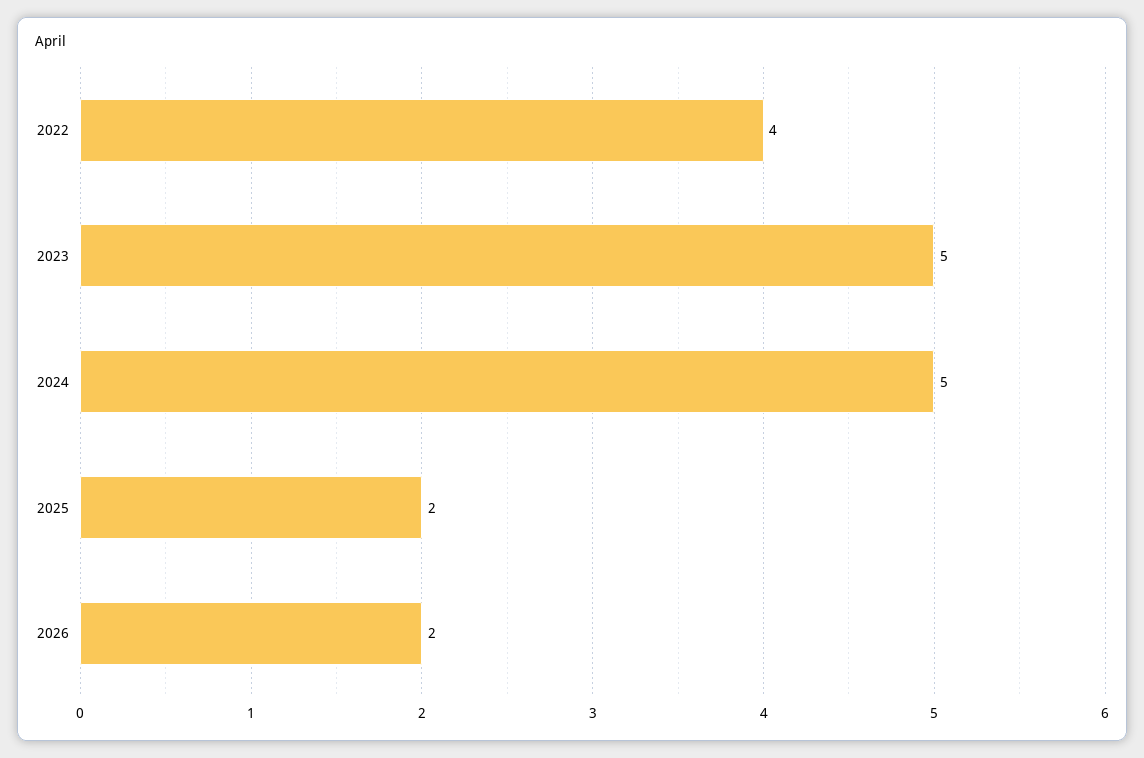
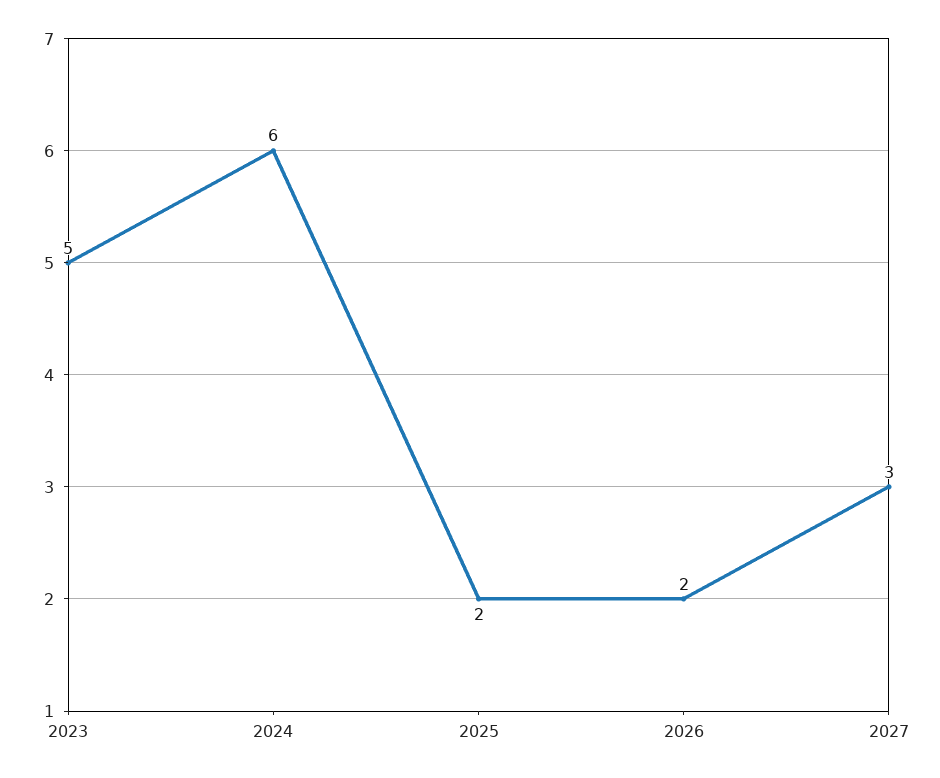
2022: 4 -> none
2024: 5 -> 6
2027: none -> 3

